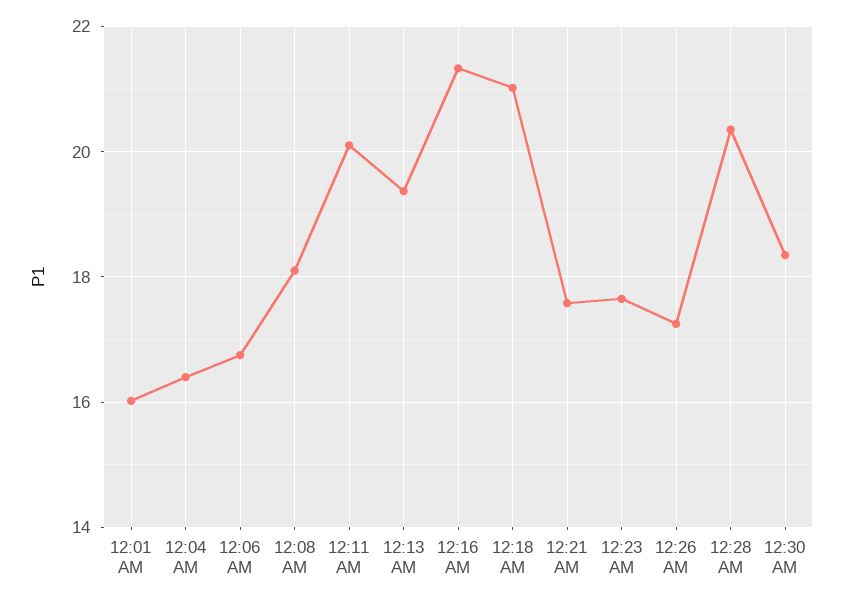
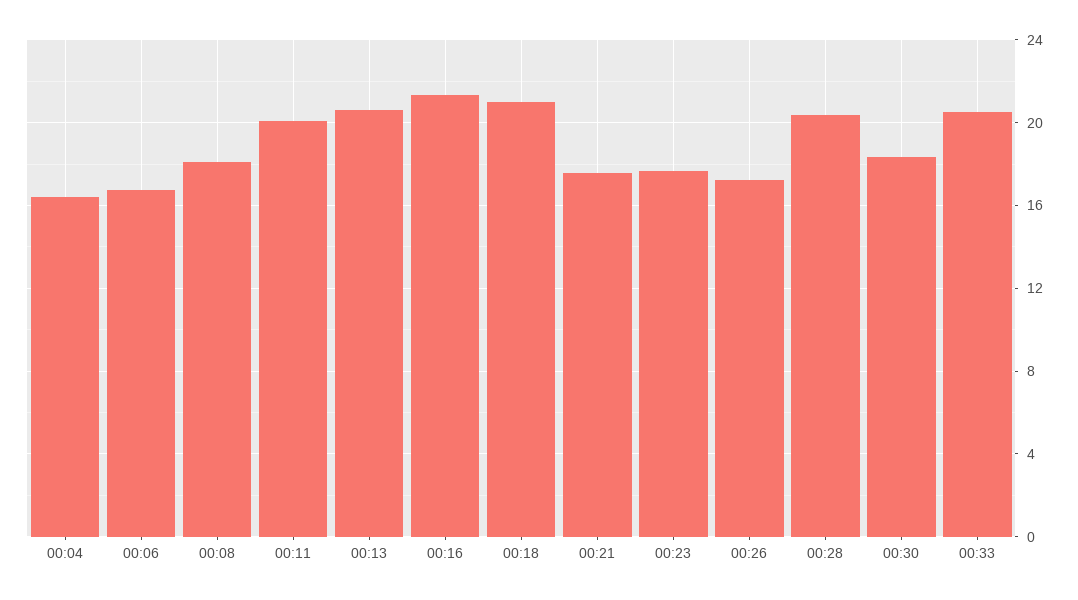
12:01 AM: 16 -> none
12:13 AM: 19.4 -> 20.5
00:33: none -> 20.5

